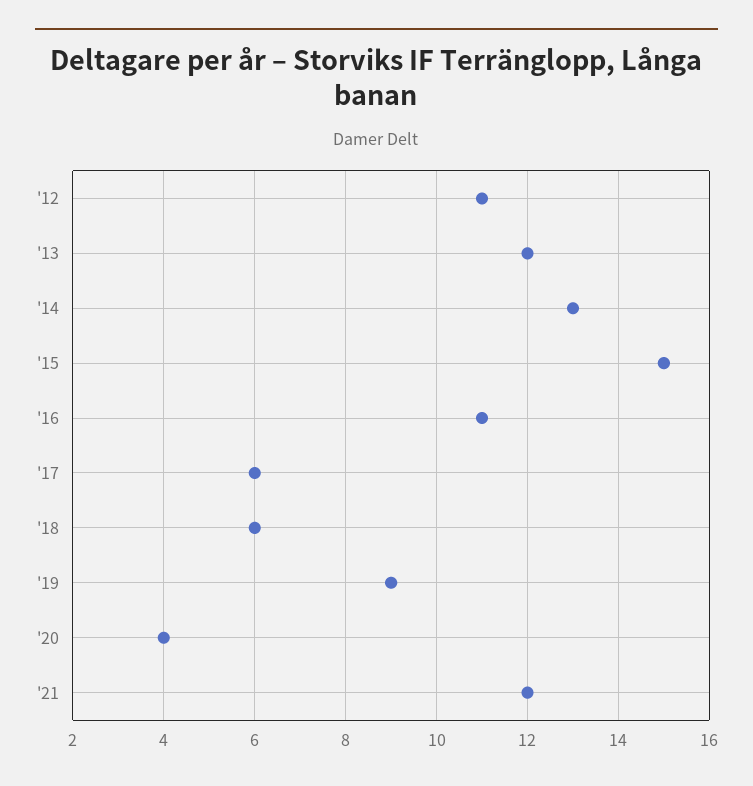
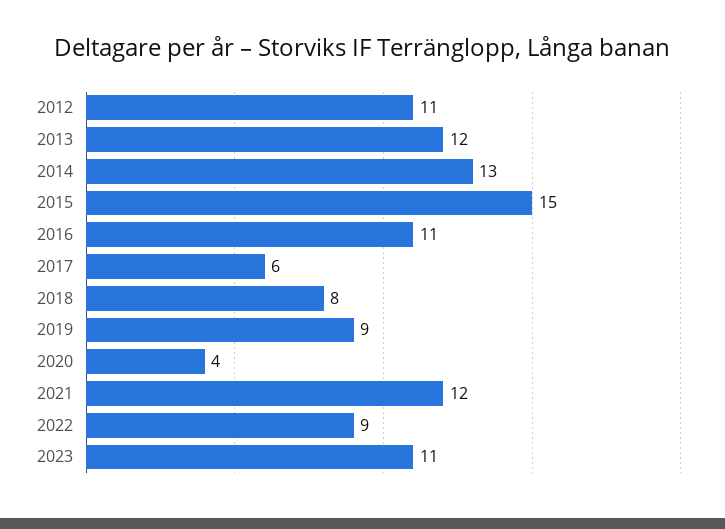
'18: 6 -> 8
2022: none -> 9
2023: none -> 11

